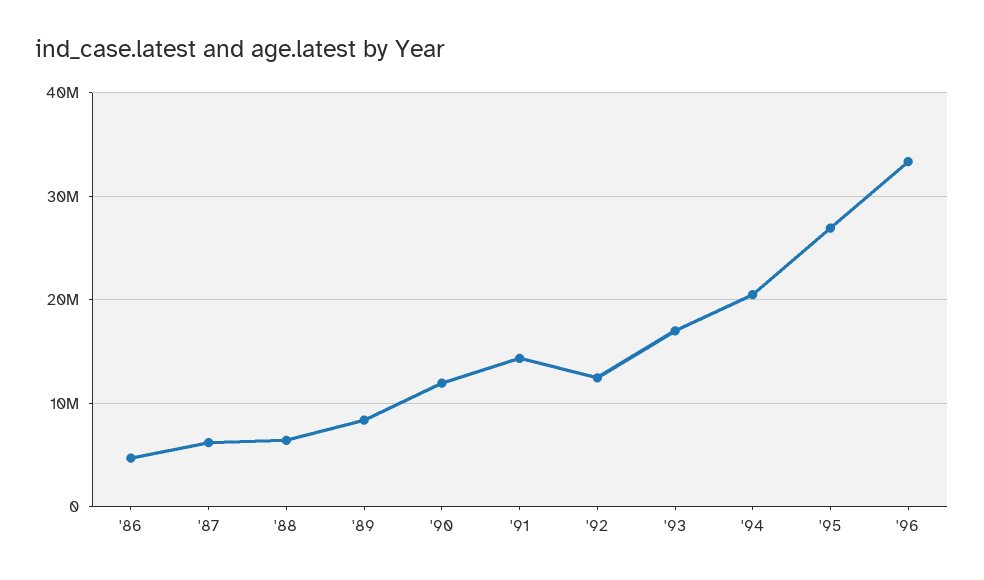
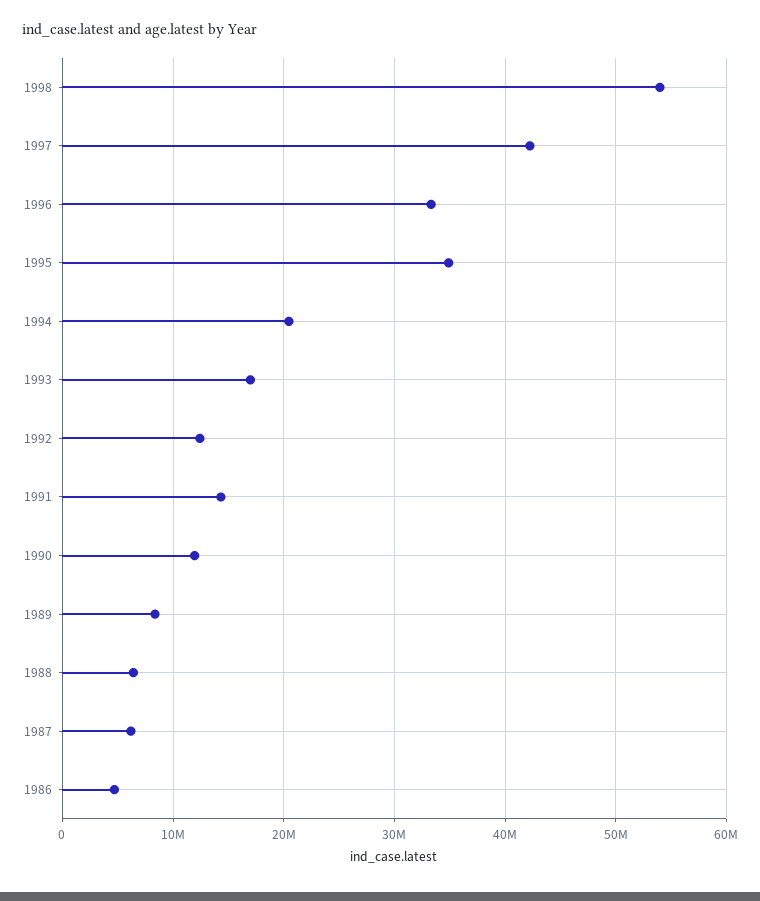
'95: 27000000 -> 35000000
1998: none -> 54000000
1997: none -> 42000000

